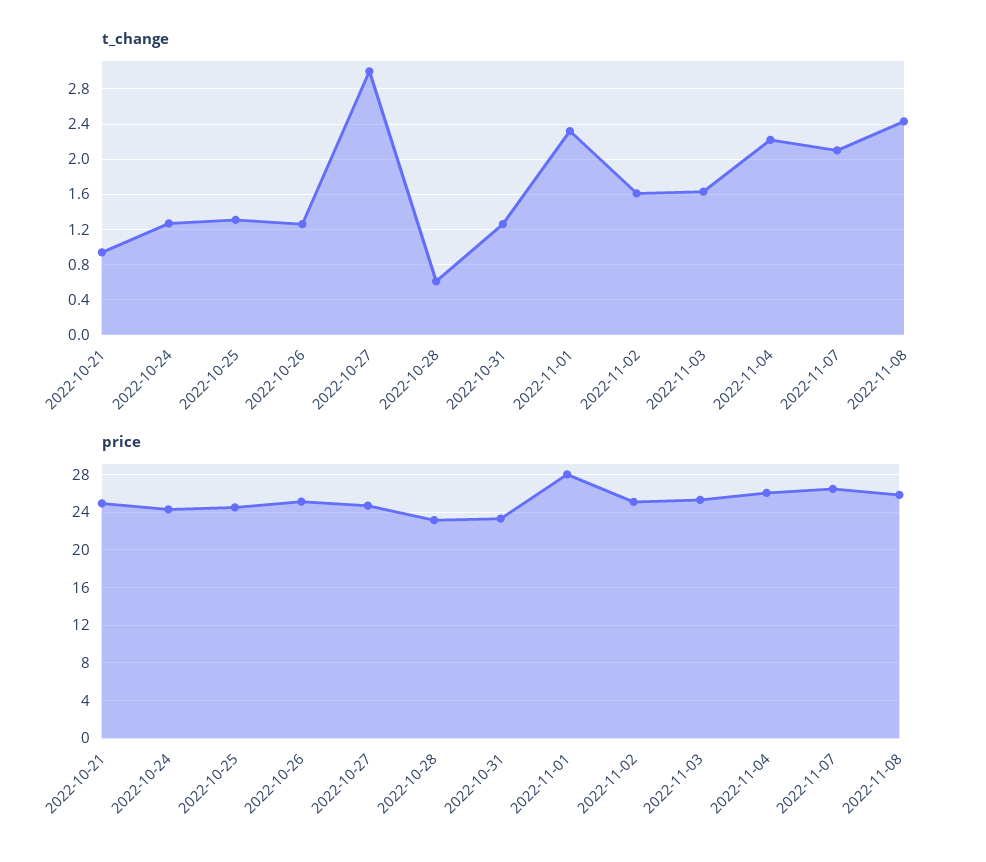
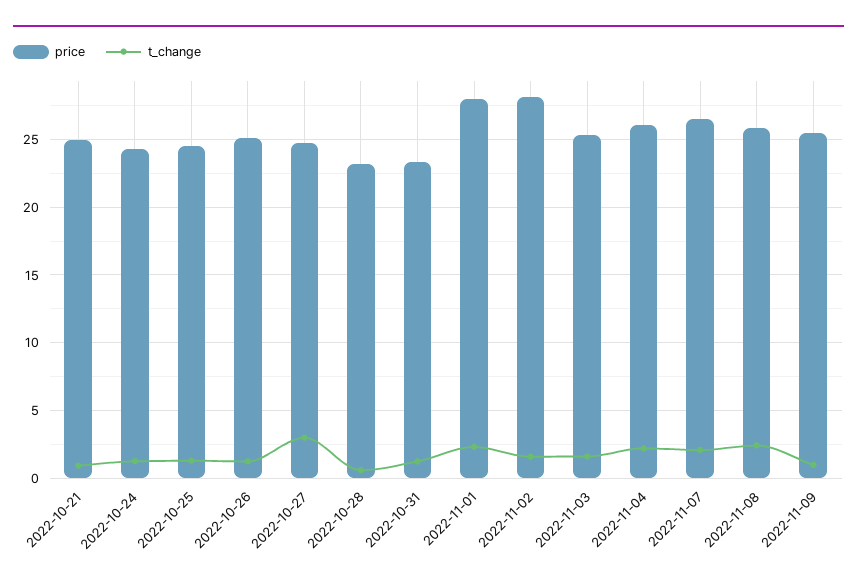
price, 2022-11-02: 25 -> 28
price, 2022-11-09: none -> 25.5
t_change, 2022-11-09: none -> 1

